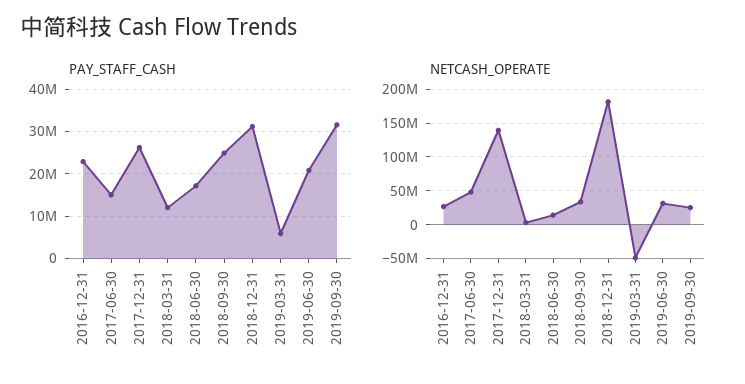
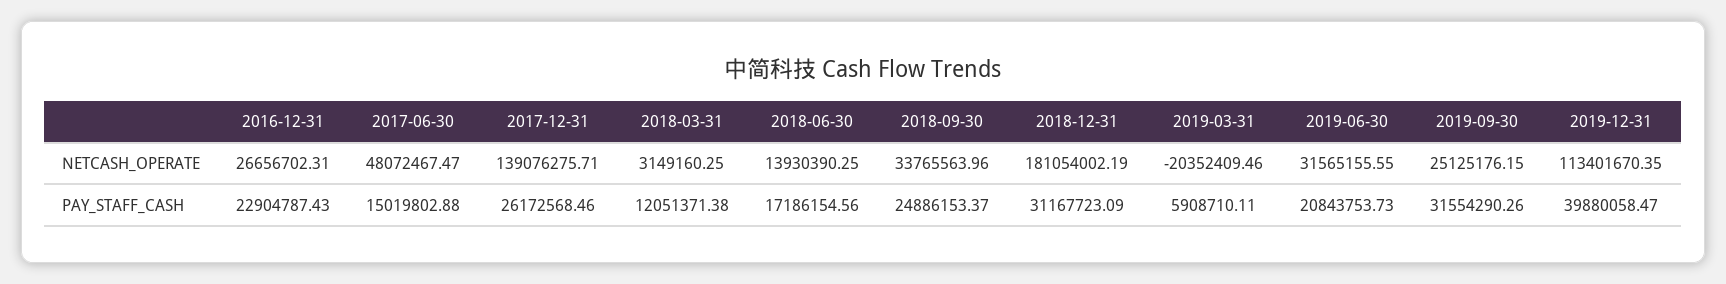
NETCASH_OPERATE, 2019-03-31: -50000000 -> -20352409.46
NETCASH_OPERATE, 2019-12-31: none -> 113401670.35
PAY_STAFF_CASH, 2019-12-31: none -> 39880058.47

